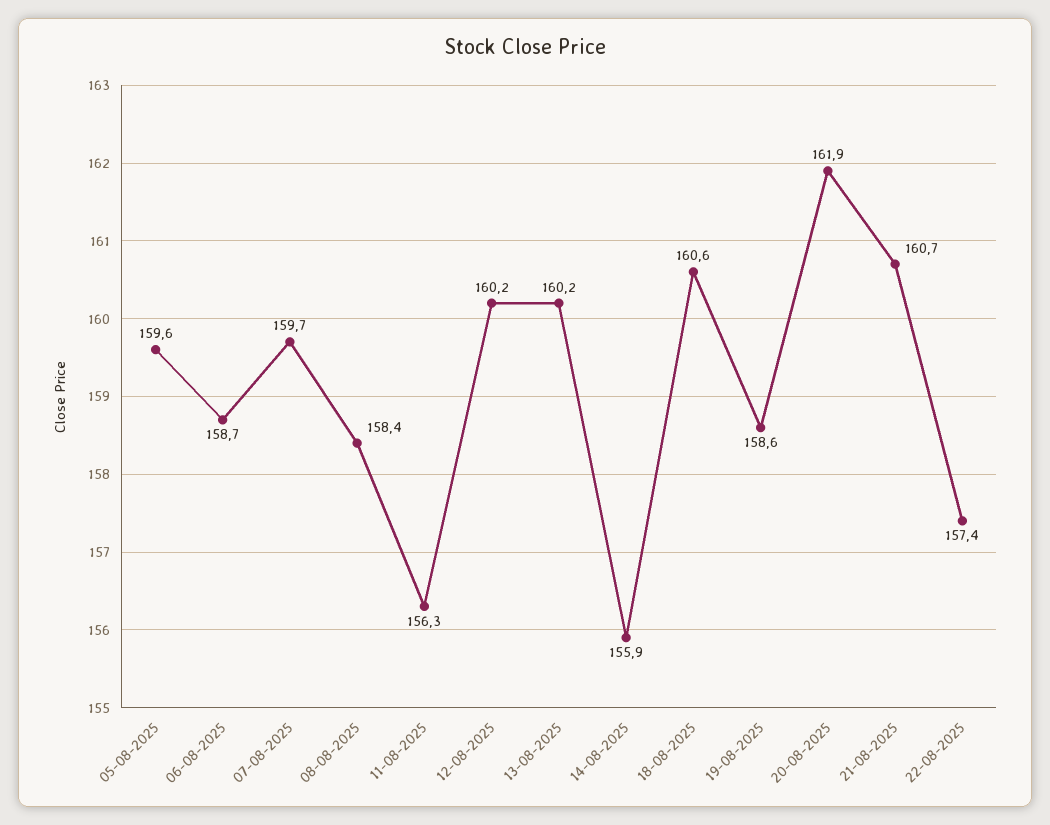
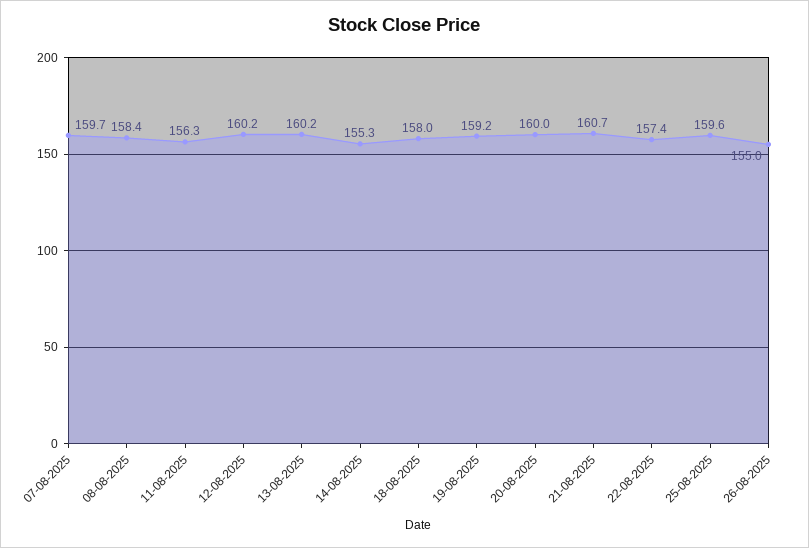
05-08-2025: 159.6 -> none
06-08-2025: 158.7 -> none
14-08-2025: 155.9 -> 155.3
18-08-2025: 160.6 -> 158
19-08-2025: 158.6 -> 159.2
20-08-2025: 161.9 -> 160
25-08-2025: none -> 159.6
26-08-2025: none -> 155

